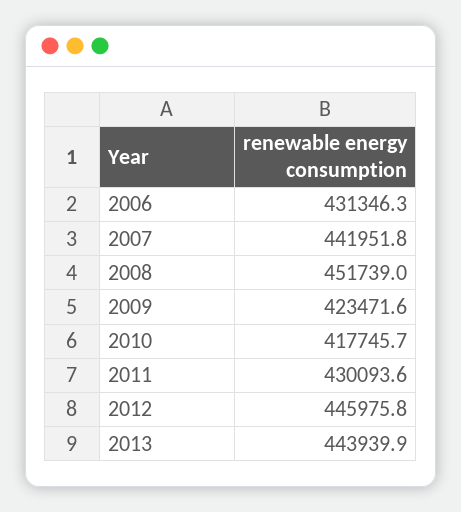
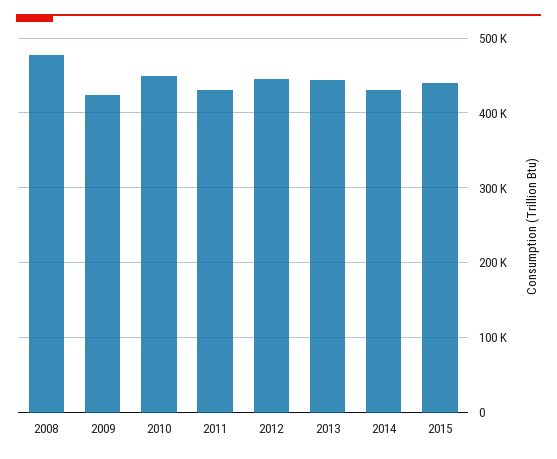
2006: 431346.3 -> none
2007: 441951.8 -> none
2008: 451739 -> 480000
2010: 417745.7 -> 450000
2014: none -> 430000
2015: none -> 440000

